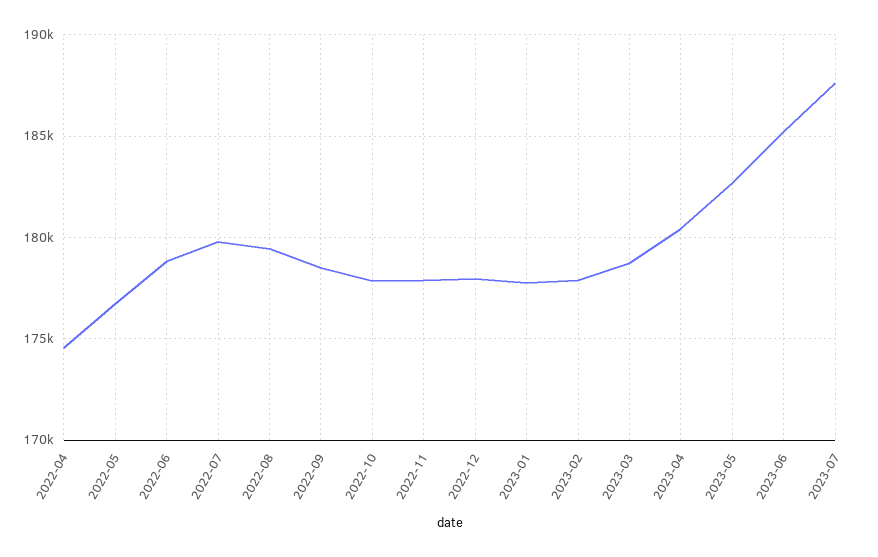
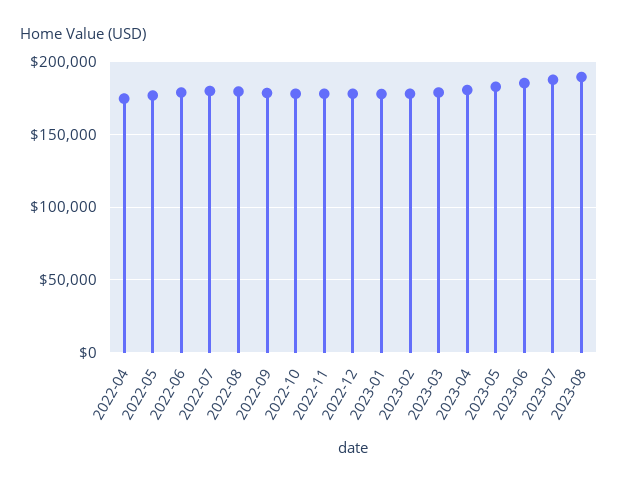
2023-08: none -> 190000

